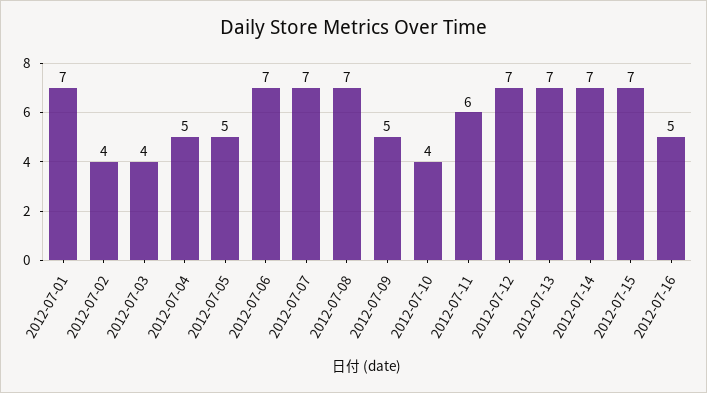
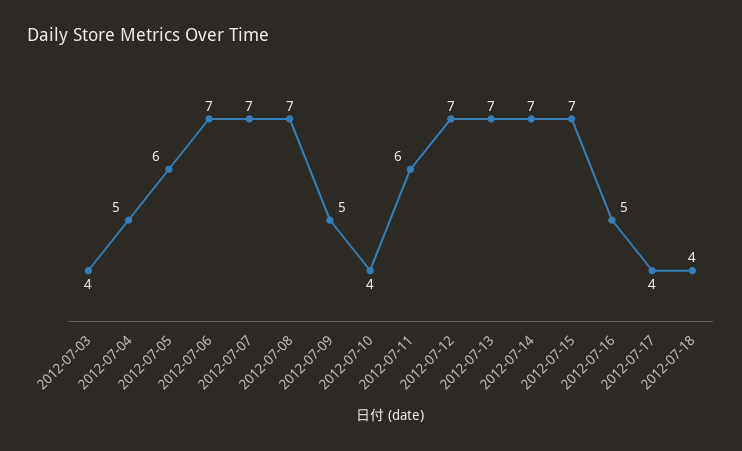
2012-07-01: 7 -> none
2012-07-02: 4 -> none
2012-07-05: 5 -> 6
2012-07-17: none -> 4
2012-07-18: none -> 4

